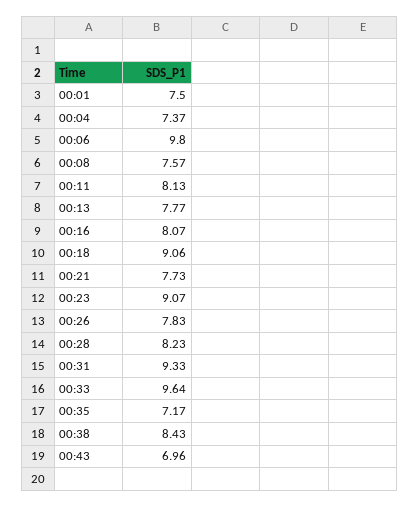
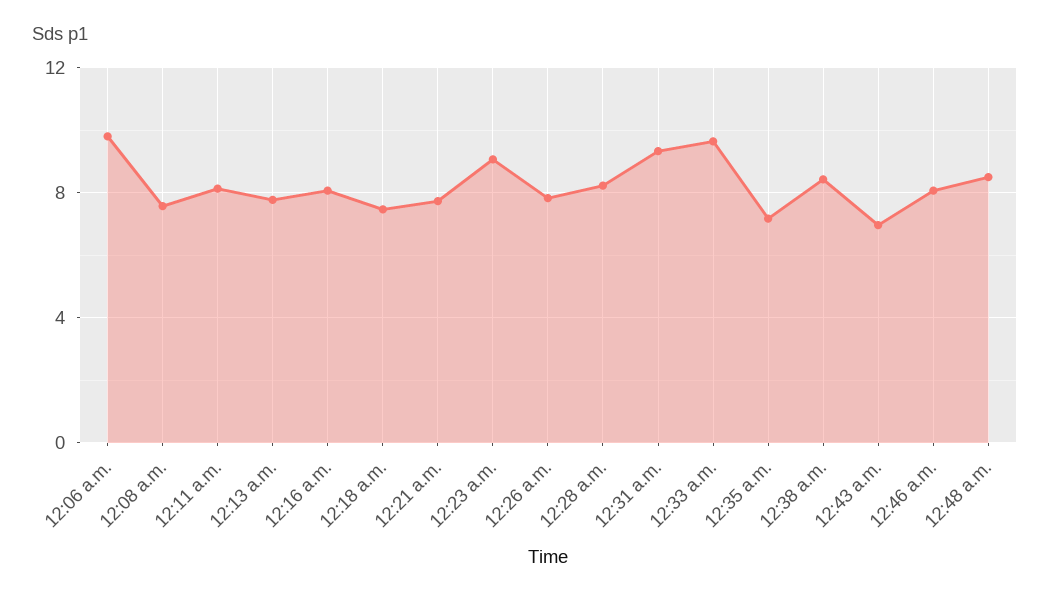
00:01: 7.5 -> none
00:04: 7.37 -> none
00:18: 9.06 -> 7.5
12:46 a.m.: none -> 8
12:48 a.m.: none -> 8.5

